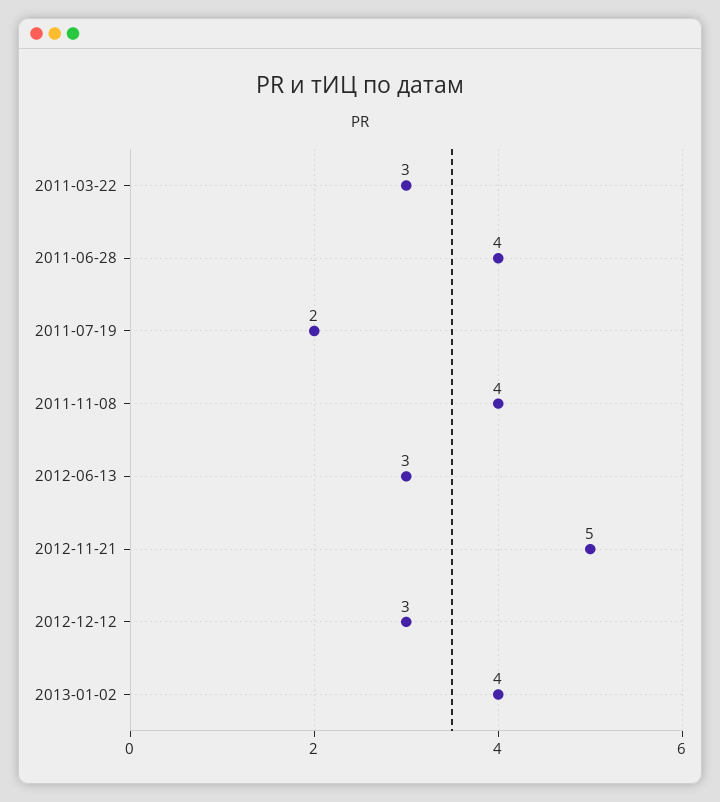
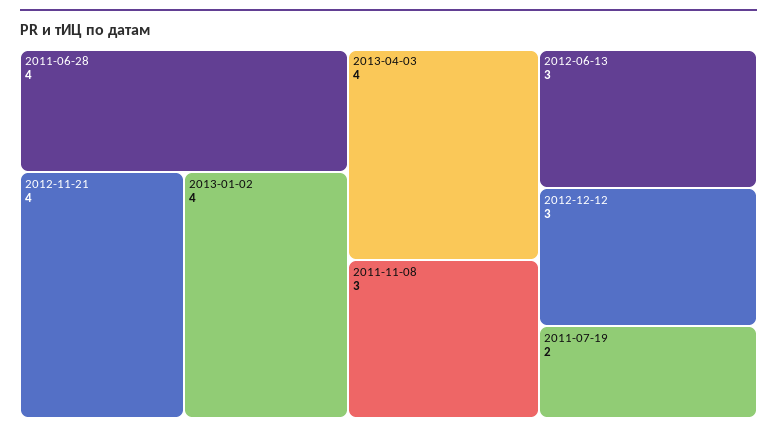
2011-03-22: 3 -> none
2011-11-08: 4 -> 3
2012-11-21: 5 -> 4
2013-04-03: none -> 4

